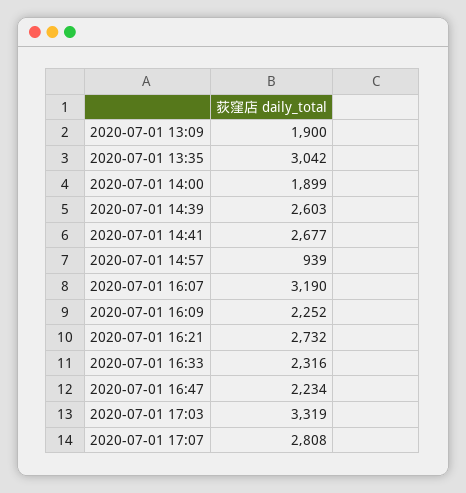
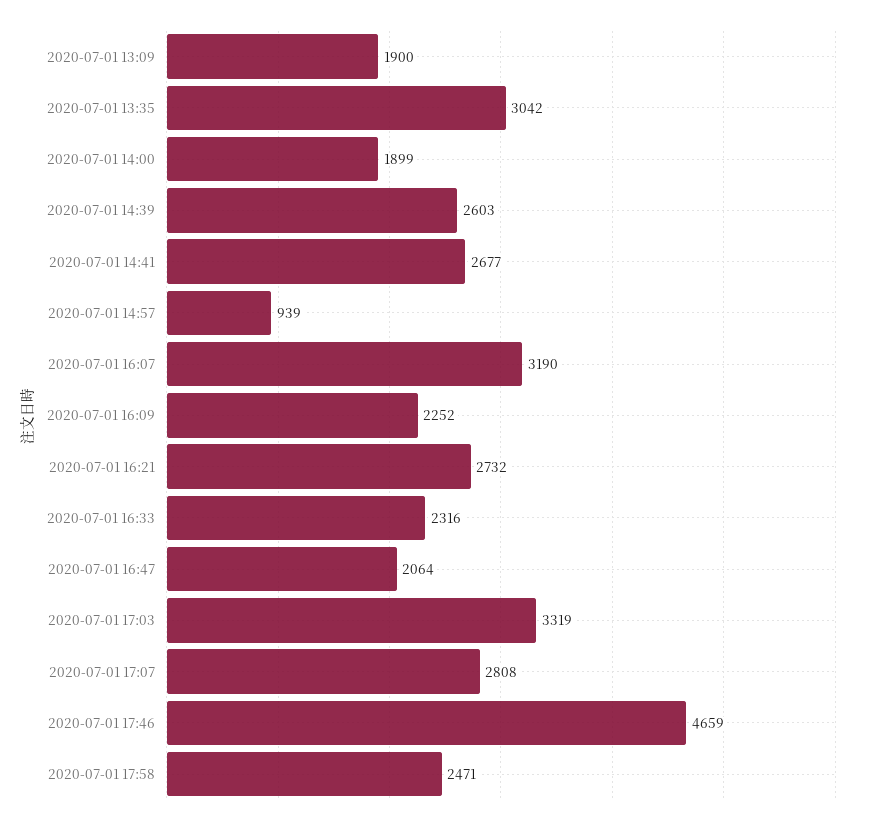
2020-07-01 16:47: 2234 -> 2064
2020-07-01 17:46: none -> 4659
2020-07-01 17:58: none -> 2471

